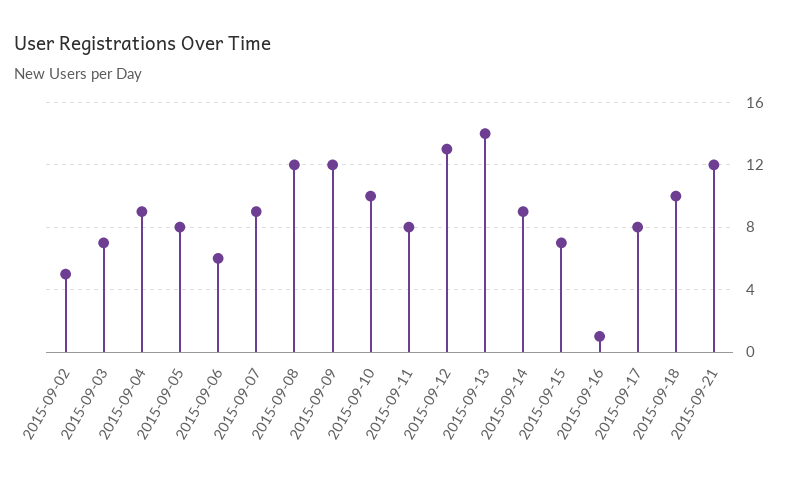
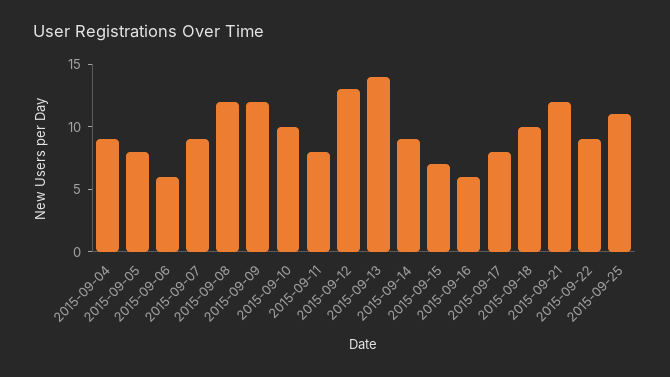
2015-09-02: 5 -> none
2015-09-03: 7 -> none
2015-09-16: 1 -> 6
2015-09-22: none -> 9
2015-09-25: none -> 11

